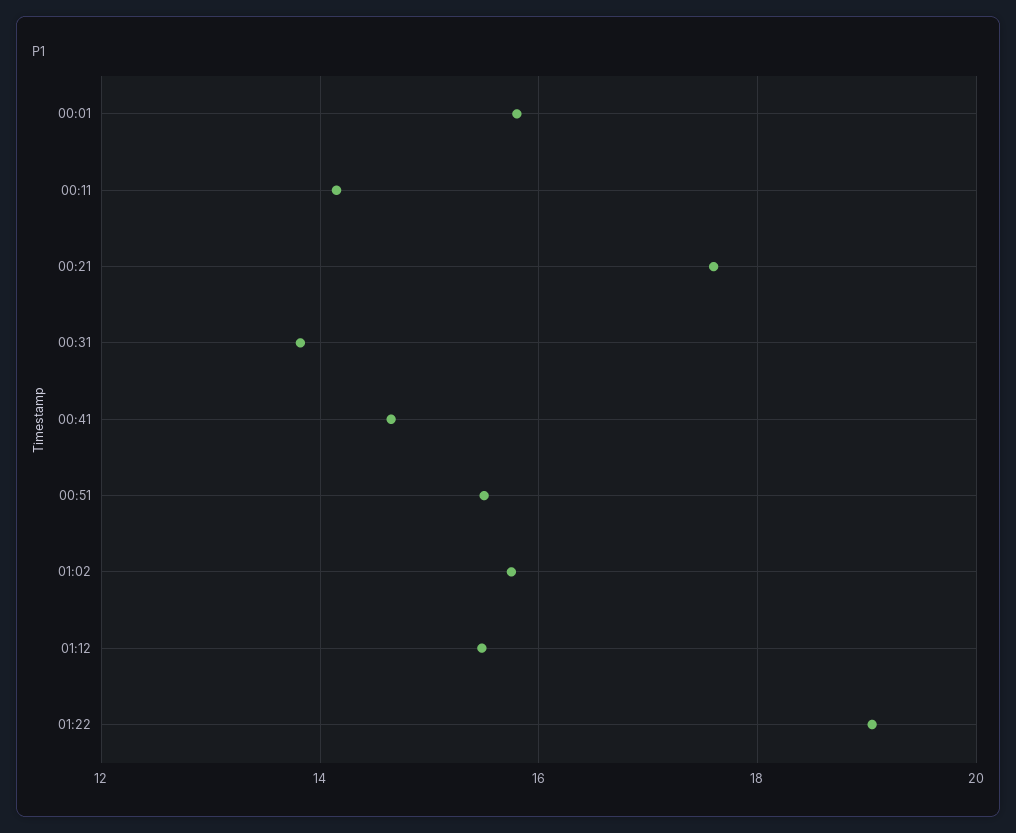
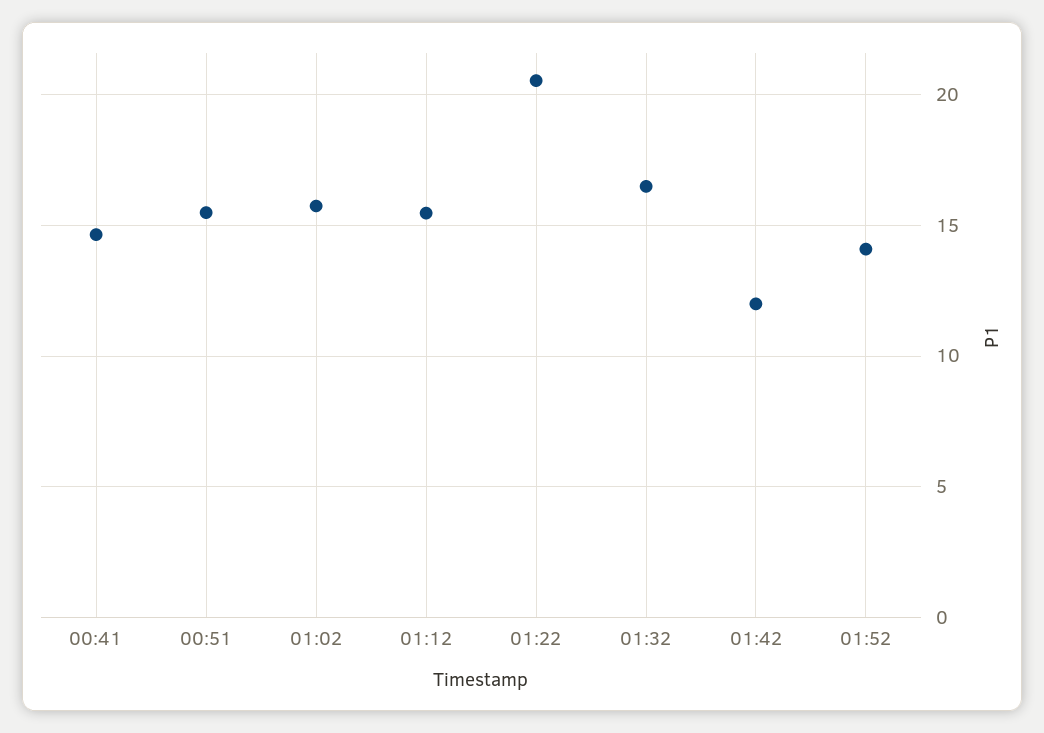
00:01: 15.8 -> none
00:11: 14.2 -> none
00:21: 17.6 -> none
00:31: 13.8 -> none
01:22: 19 -> 20.5
01:32: none -> 16.5
01:42: none -> 12
01:52: none -> 14

